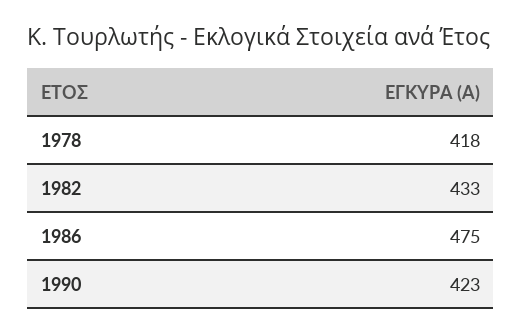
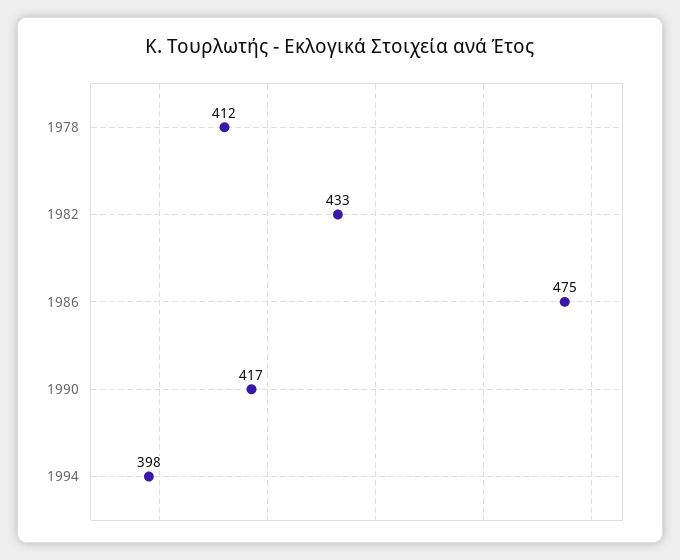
1978: 418 -> 412
1990: 423 -> 417
1994: none -> 398

